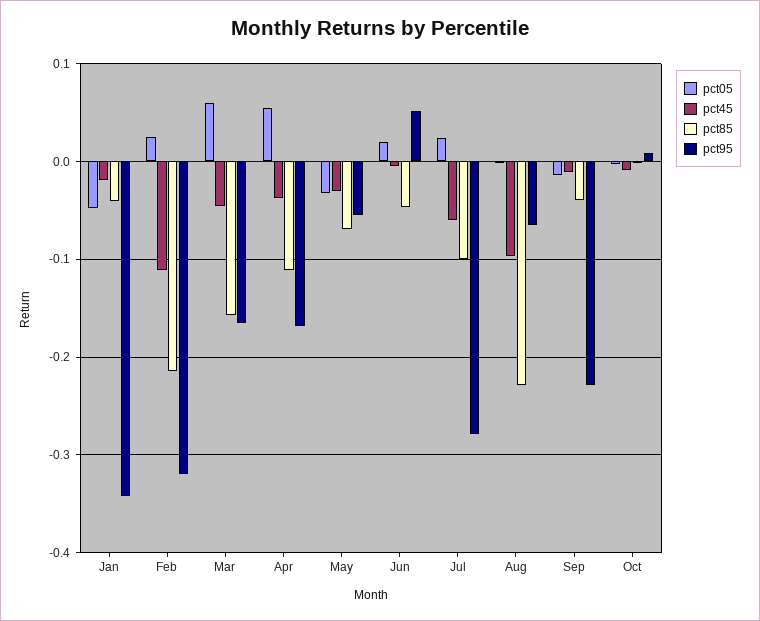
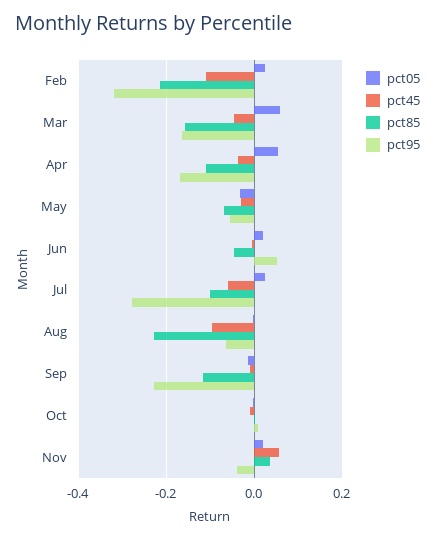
pct05, Jan: -0.05 -> none
pct45, Jan: -0.02 -> none
pct85, Jan: -0.04 -> none
pct95, Jan: -0.34 -> none
pct85, Sep: -0.04 -> -0.12
pct05, Nov: none -> 0.02
pct45, Nov: none -> 0.06
pct85, Nov: none -> 0.04
pct95, Nov: none -> -0.04

